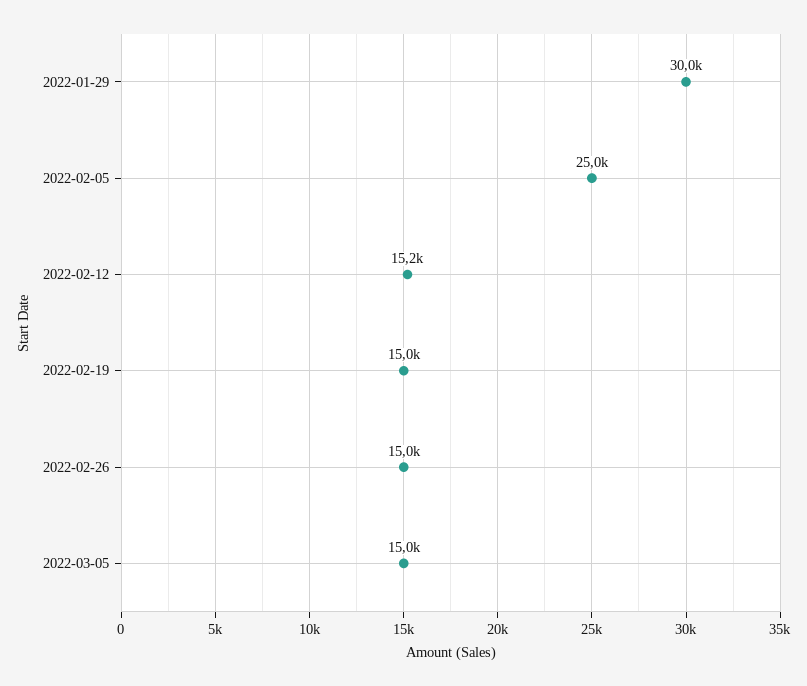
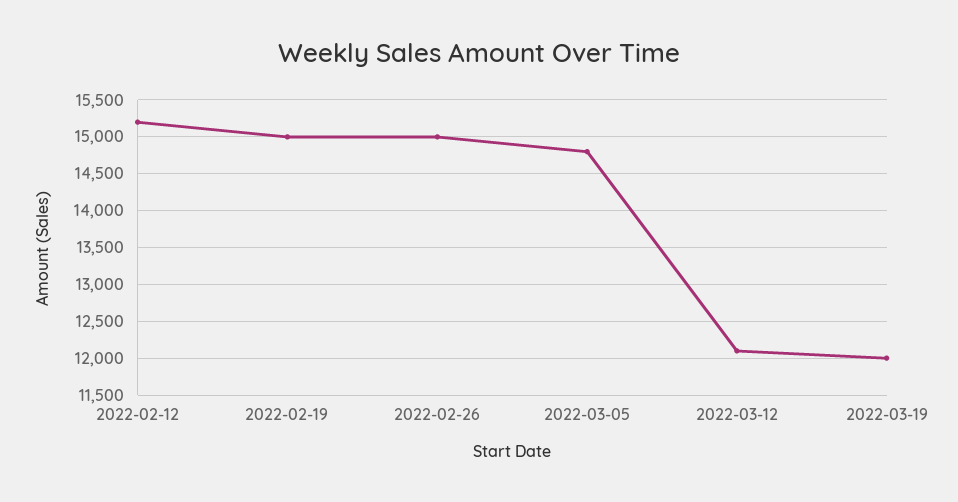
2022-01-29: 30000 -> none
2022-02-05: 25000 -> none
2022-03-05: 15000 -> 14800
2022-03-12: none -> 12100
2022-03-19: none -> 12000

